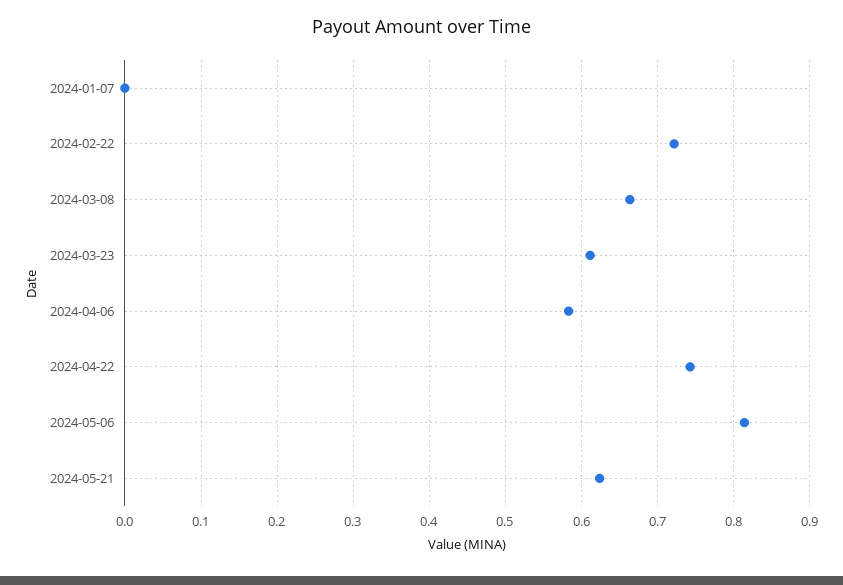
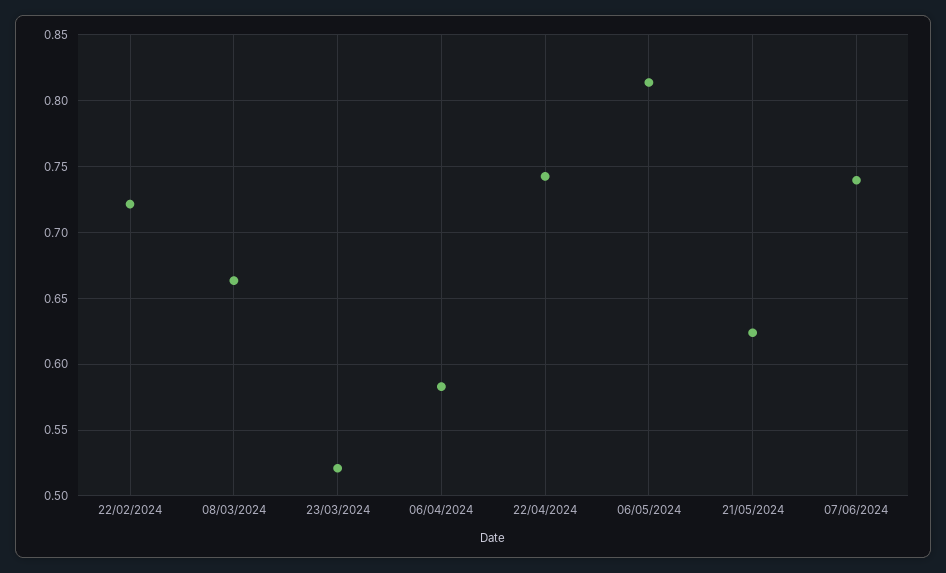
2024-01-07: 0 -> none
2024-03-23: 0.61 -> 0.52
07/06/2024: none -> 0.74

